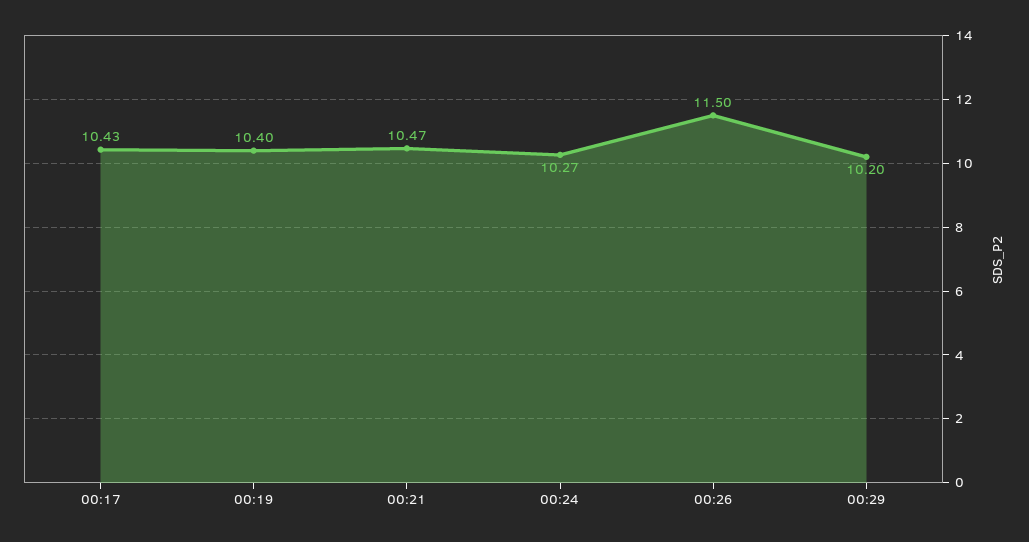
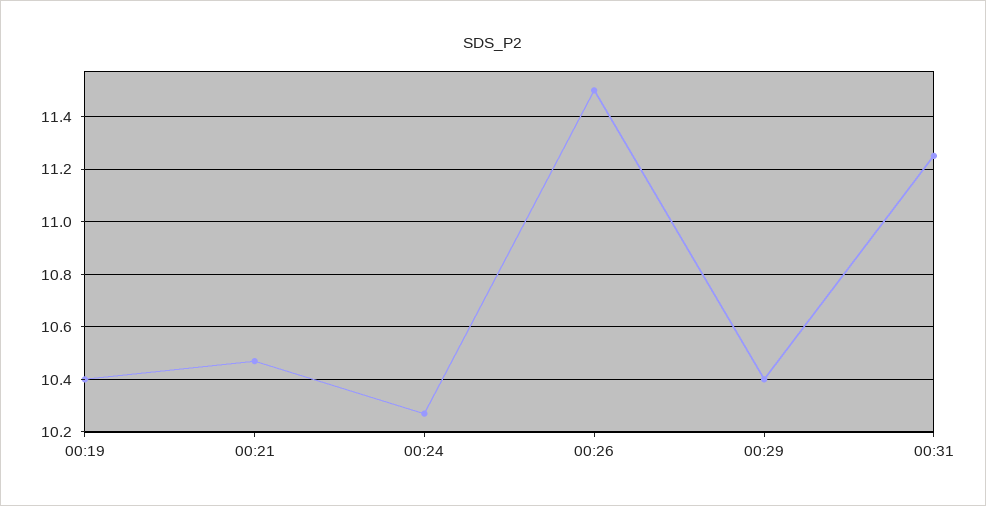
00:17: 10.43 -> none
00:29: 10.2 -> 10.4
00:31: none -> 11.25

